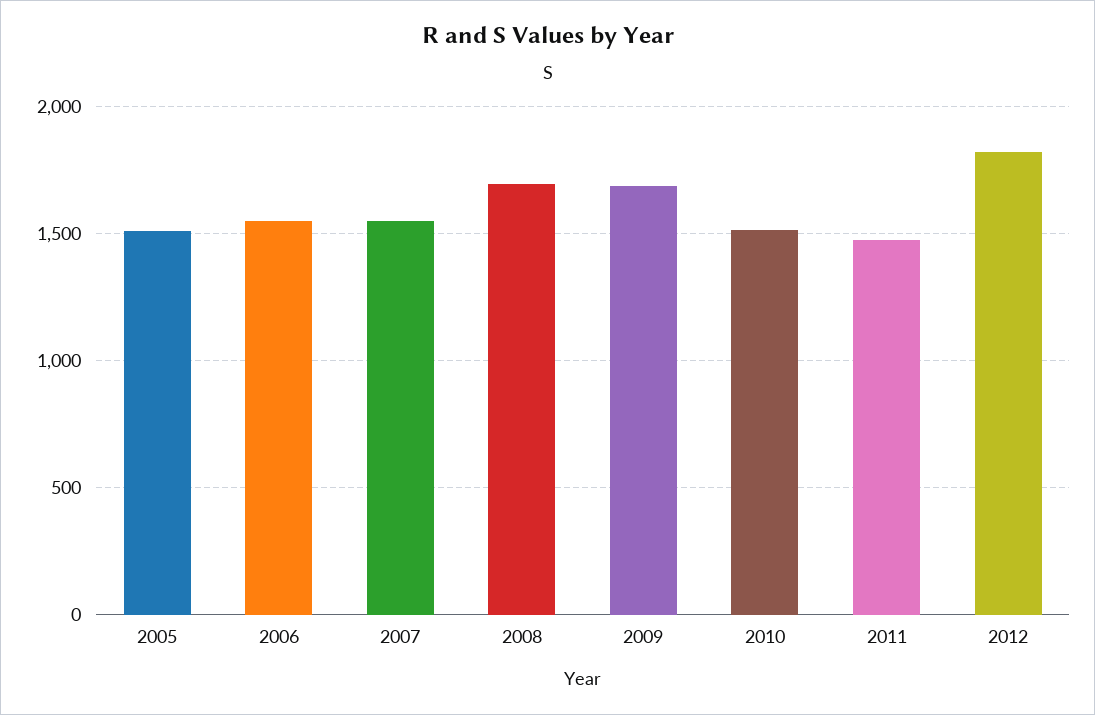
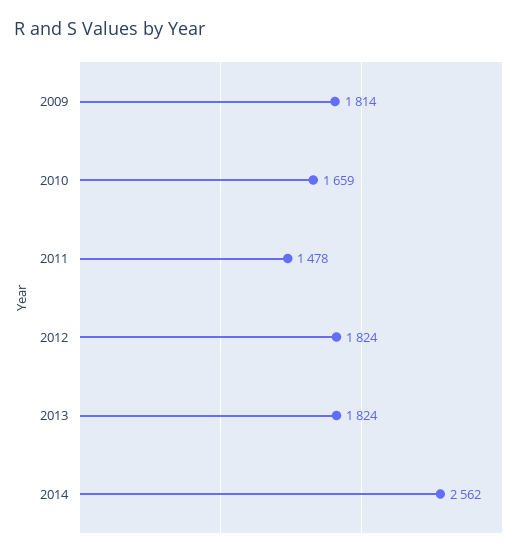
2005: 1500 -> none
2006: 1550 -> none
2007: 1550 -> none
2008: 1700 -> none
2009: 1700 -> 1814
2010: 1500 -> 1659
2013: none -> 1824
2014: none -> 2562

